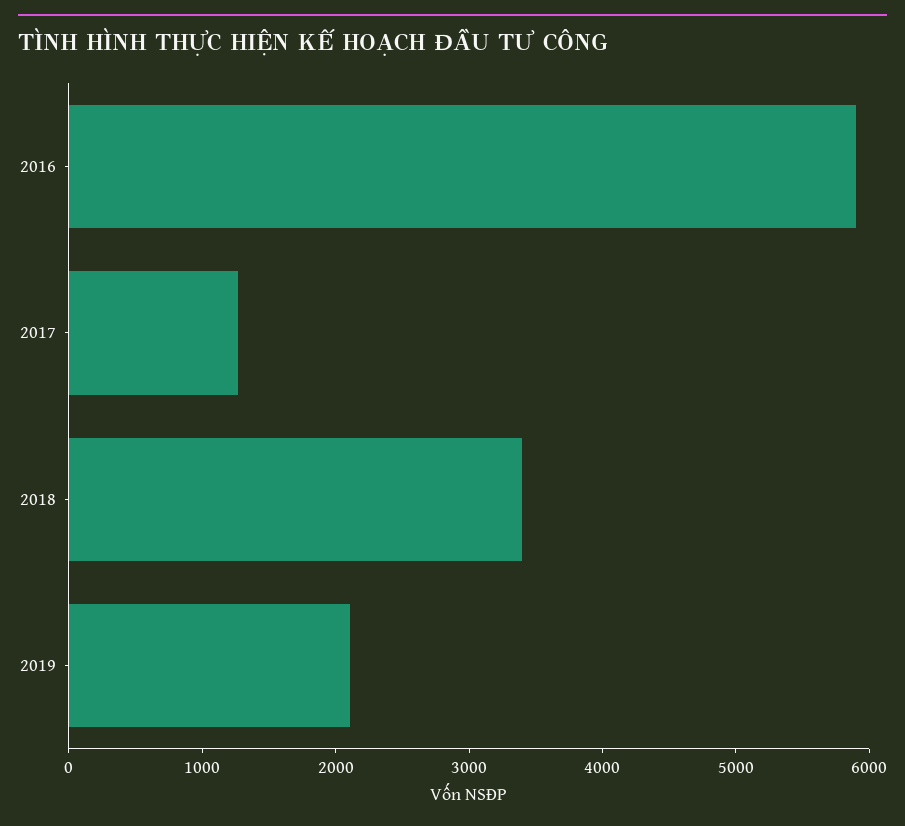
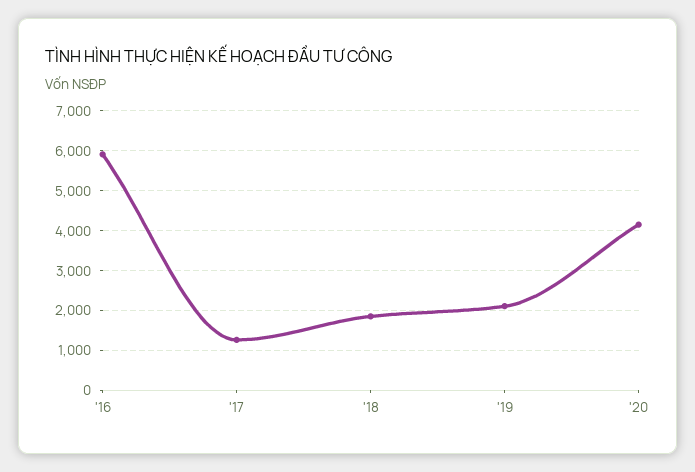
2018: 3400 -> 1800
'20: none -> 4200

